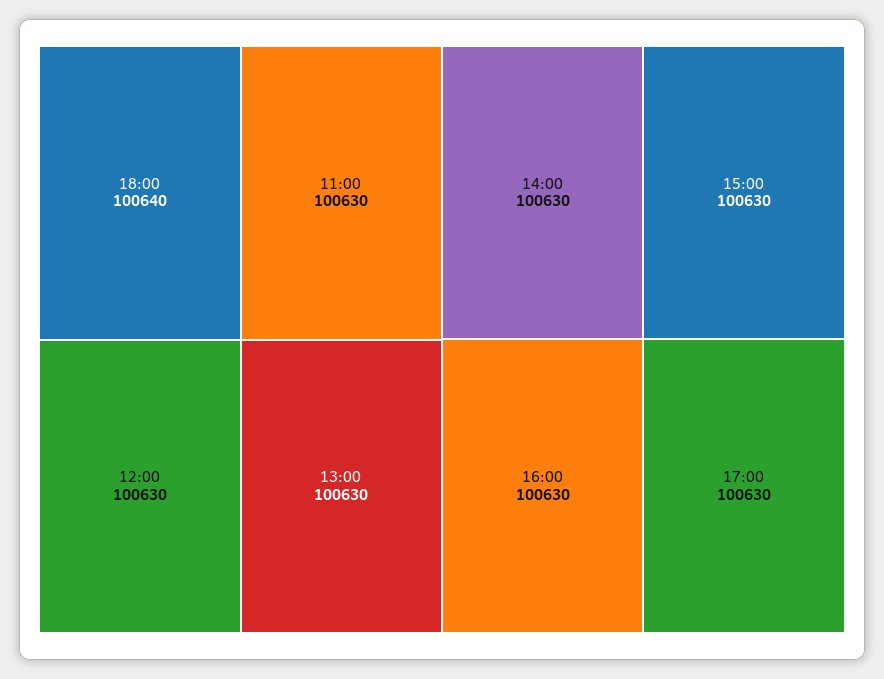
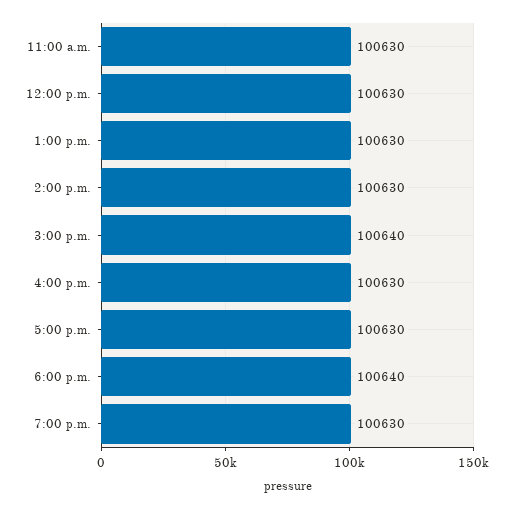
15:00: 100630 -> 100640
7:00 p.m.: none -> 100630

